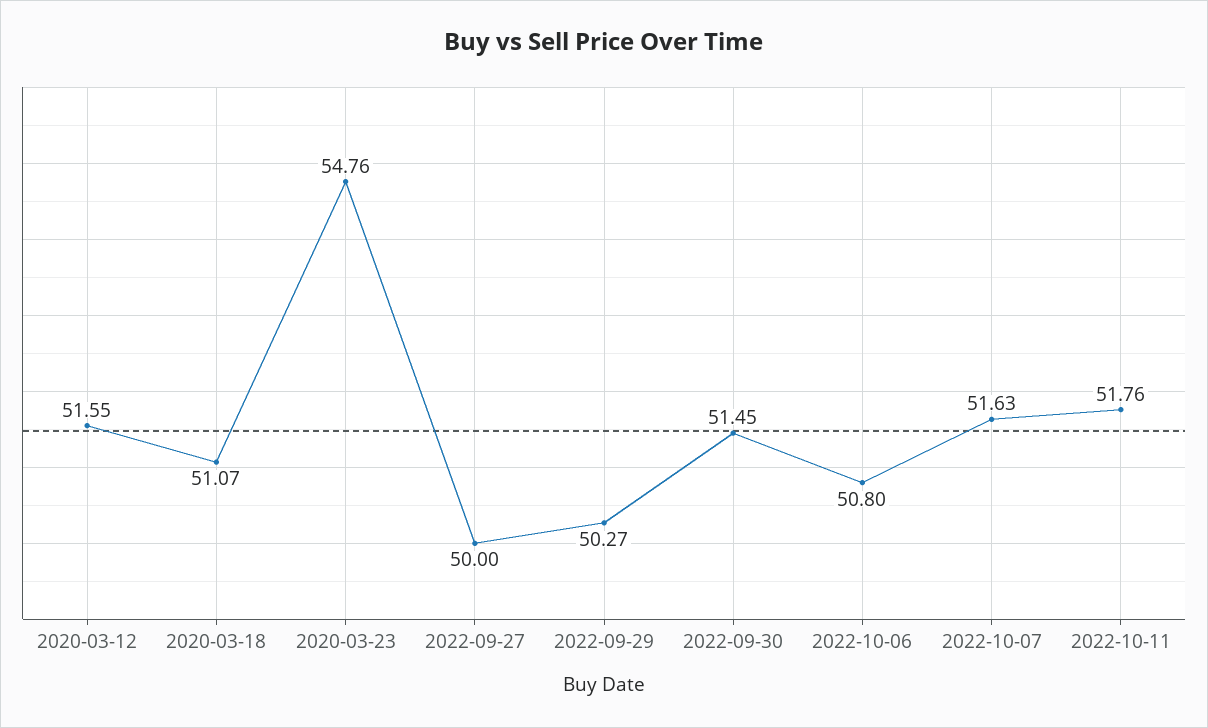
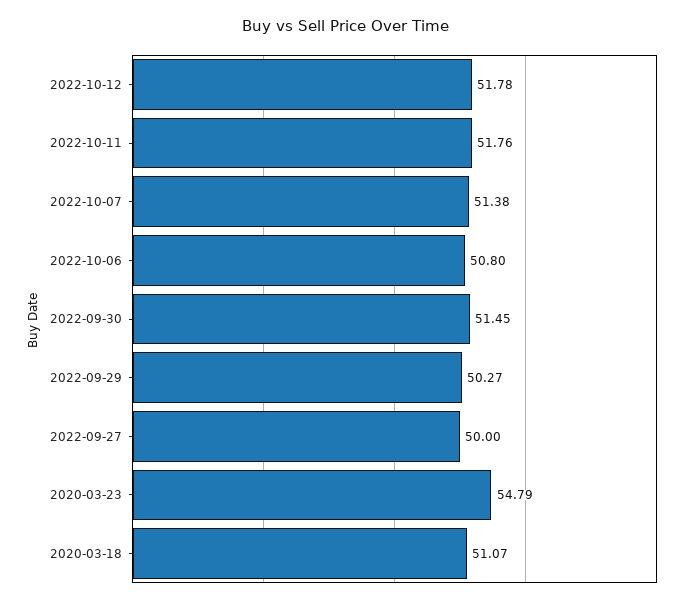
2020-03-12: 51.55 -> none
2020-03-23: 54.76 -> 54.79
2022-10-07: 51.63 -> 51.38
2022-10-12: none -> 51.78

